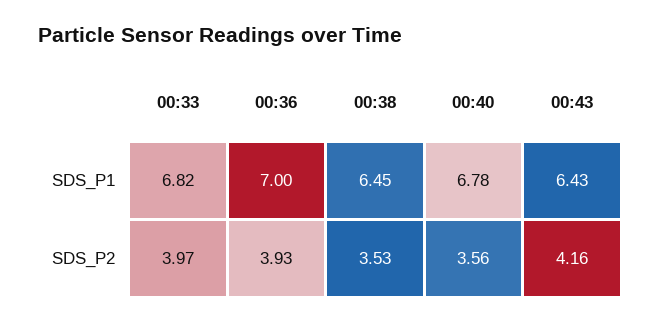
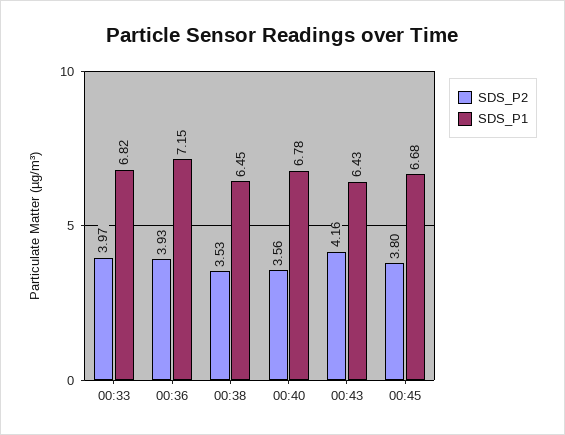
SDS_P1, 00:36: 7 -> 7.15
SDS_P2, 00:45: none -> 3.8
SDS_P1, 00:45: none -> 6.68

